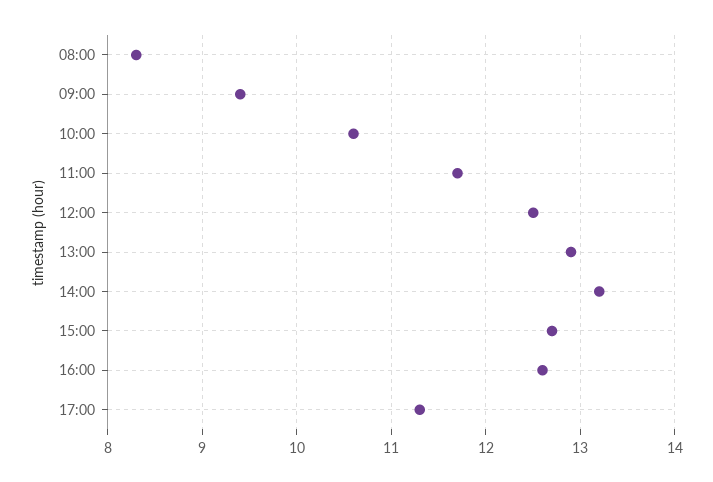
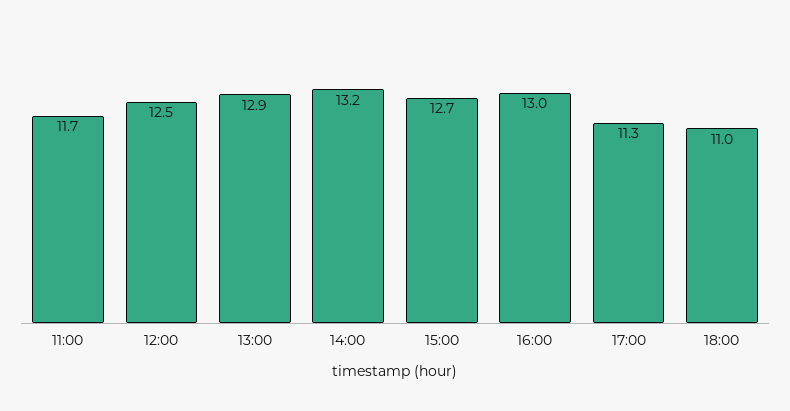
08:00: 8.3 -> none
09:00: 9.4 -> none
10:00: 10.6 -> none
16:00: 12.6 -> 13
18:00: none -> 11

